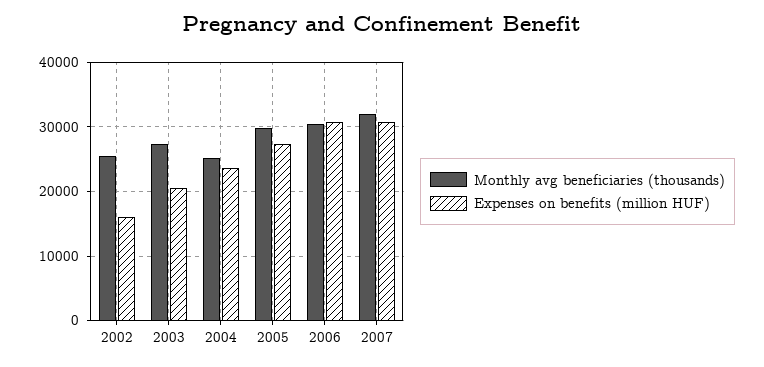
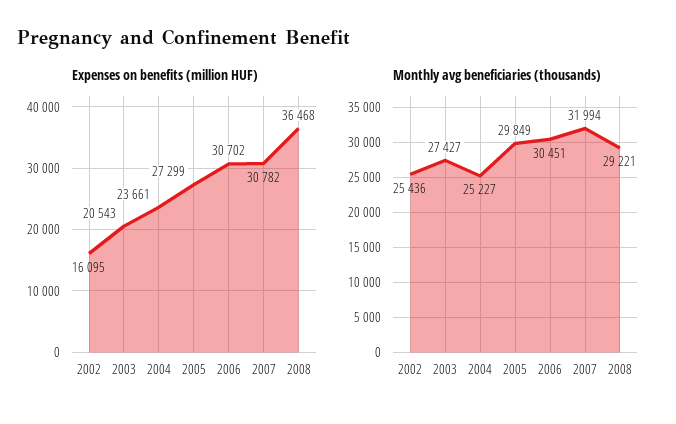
Expenses on benefits (million HUF), 2008: none -> 36468
Monthly avg beneficiaries (thousands), 2008: none -> 29221

